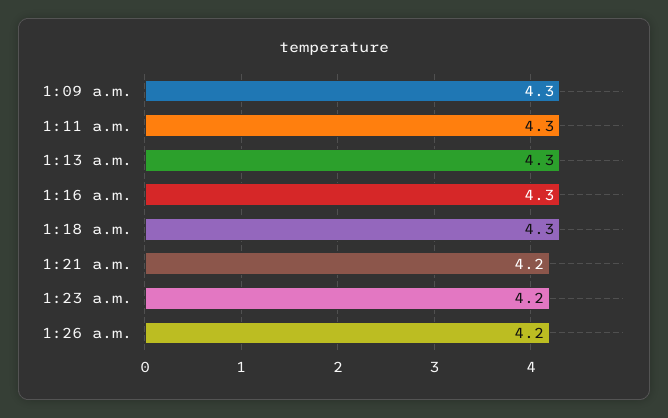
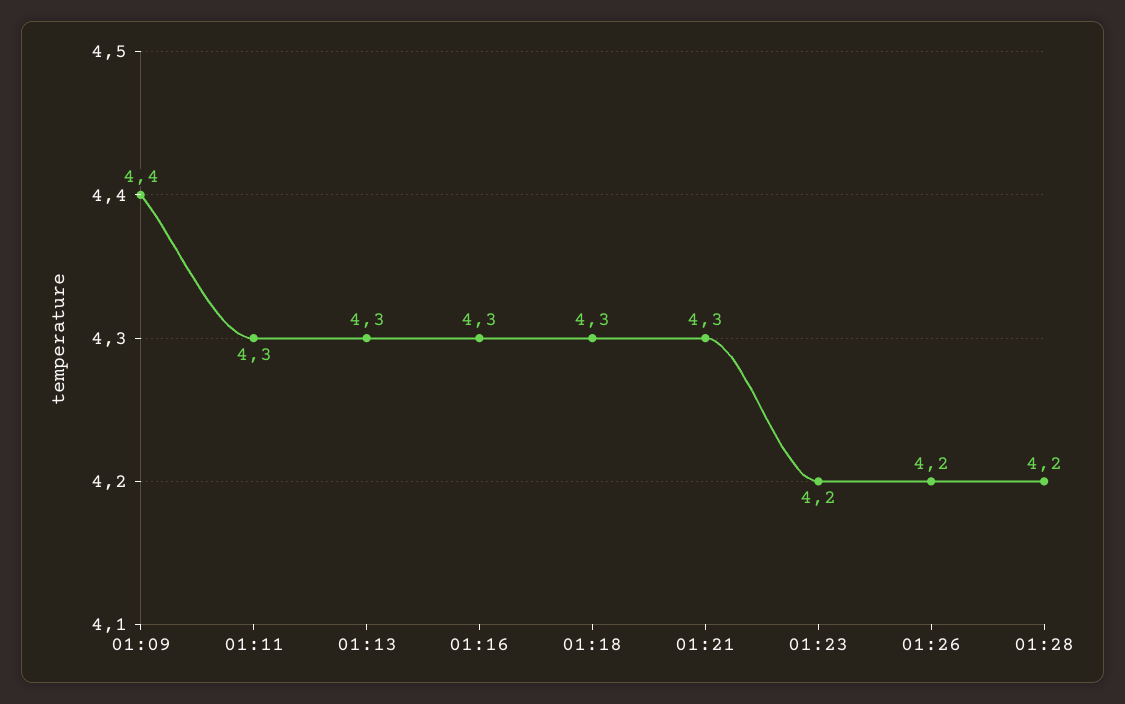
1:09 a.m.: 4.3 -> 4.4
1:21 a.m.: 4.2 -> 4.3
01:28: none -> 4.2

